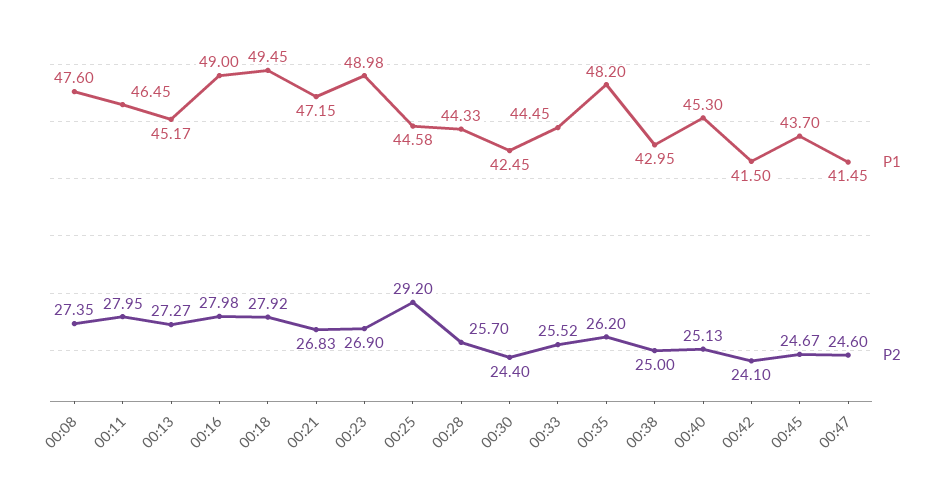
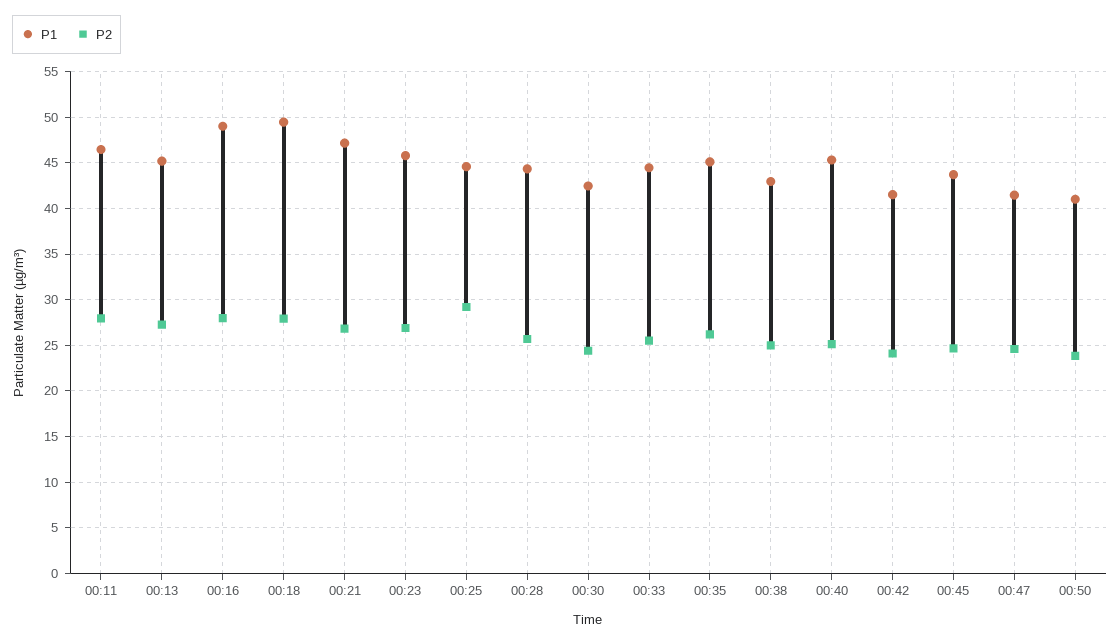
P1, 00:08: 47.6 -> none
P2, 00:08: 27.35 -> none
P1, 00:23: 48.98 -> 46
P1, 00:35: 48.2 -> 45
P1, 00:50: none -> 41
P2, 00:50: none -> 24

